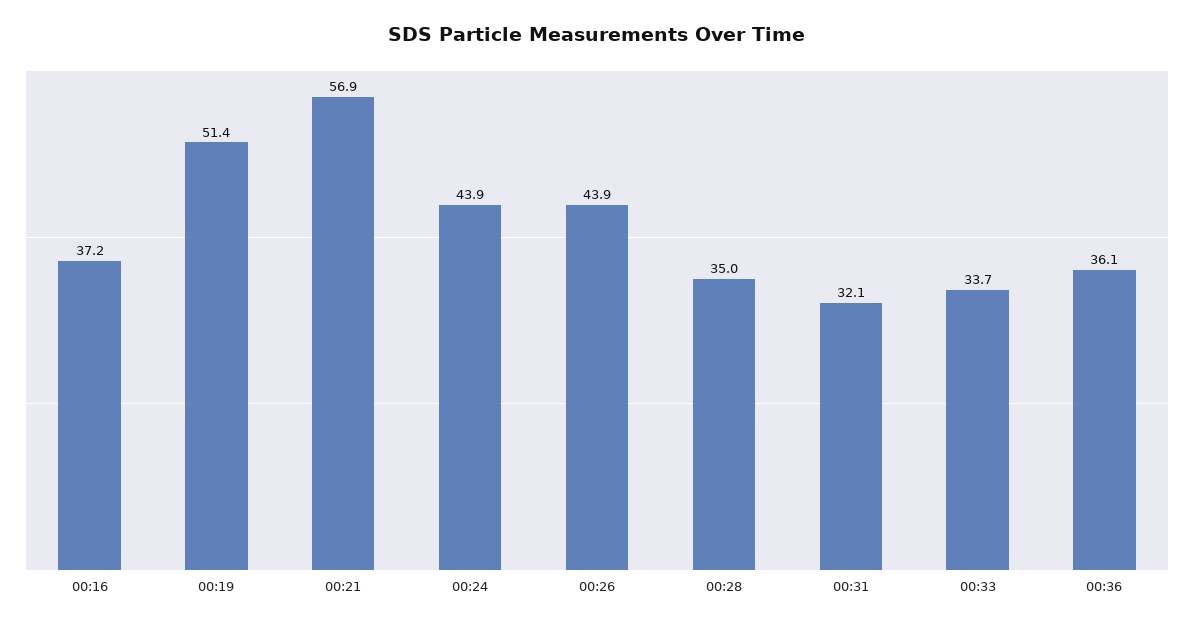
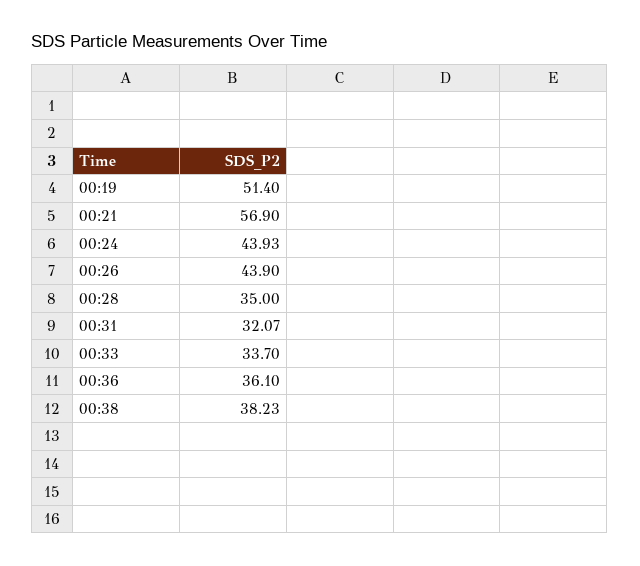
00:16: 37.2 -> none
00:38: none -> 38.23

